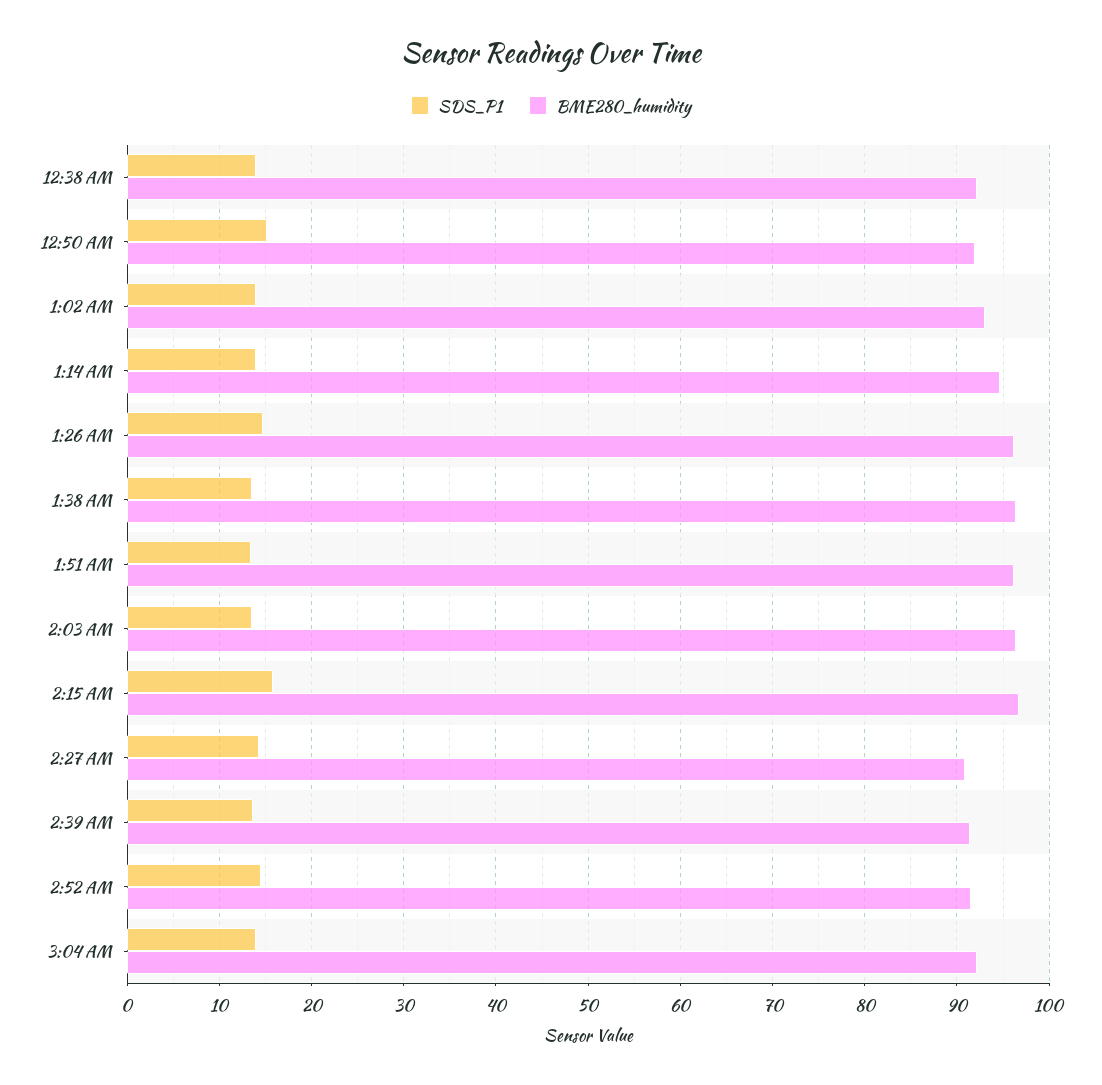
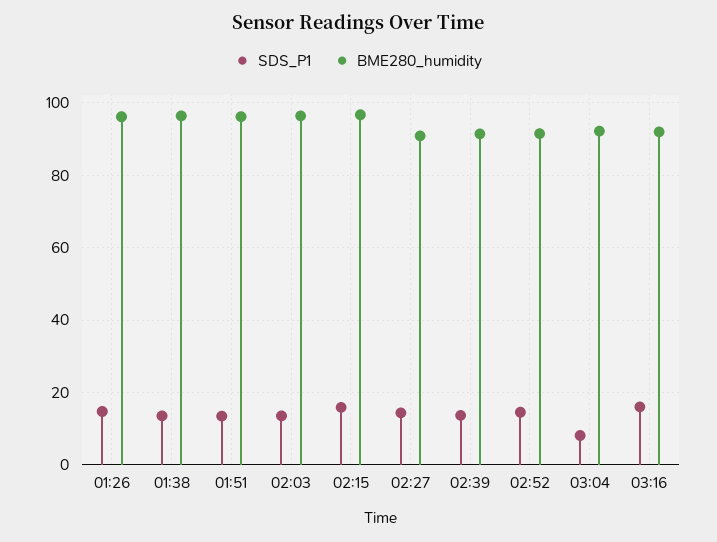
SDS_P1, 12:38 AM: 14 -> none
BME280_humidity, 12:38 AM: 92 -> none
SDS_P1, 12:50 AM: 15 -> none
BME280_humidity, 12:50 AM: 92 -> none
SDS_P1, 1:02 AM: 14 -> none
BME280_humidity, 1:02 AM: 93 -> none
SDS_P1, 1:14 AM: 14 -> none
BME280_humidity, 1:14 AM: 95 -> none
SDS_P1, 3:04 AM: 14 -> 8
SDS_P1, 03:16: none -> 16
BME280_humidity, 03:16: none -> 92

